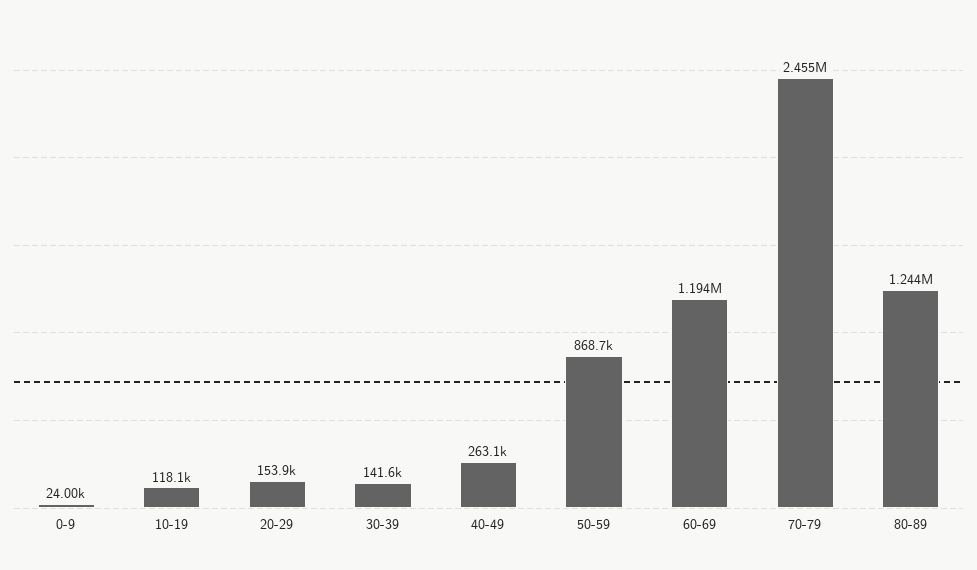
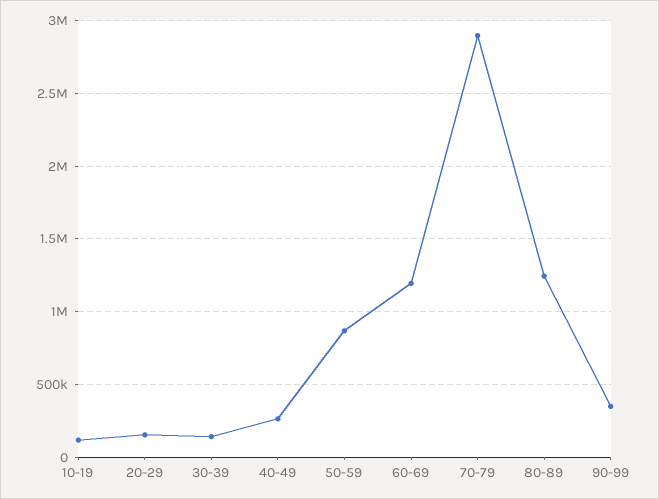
0-9: 24000 -> none
70-79: 2455000 -> 2900000
90-99: none -> 350000

